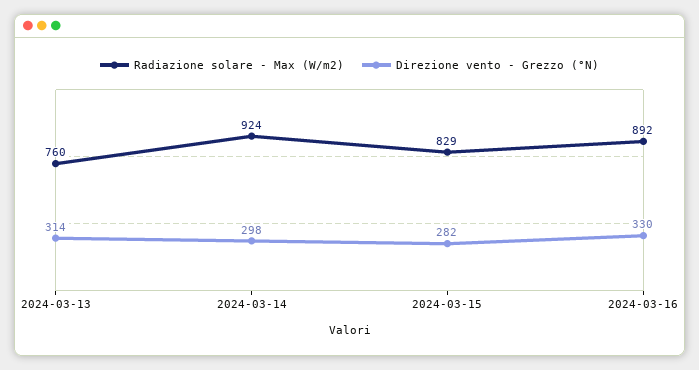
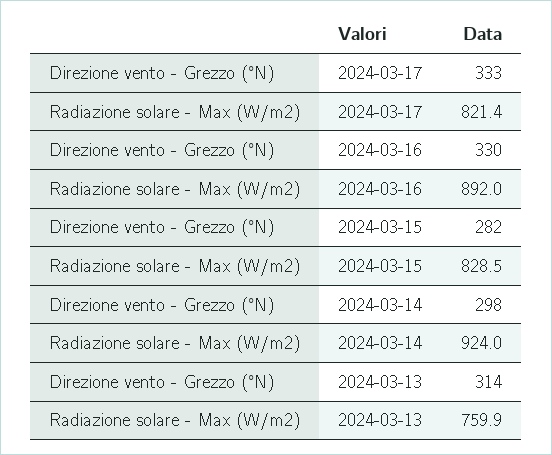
Direzione vento - Grezzo (°N), 2024-03-17: none -> 333
Radiazione solare - Max (W/m2), 2024-03-17: none -> 821.4

